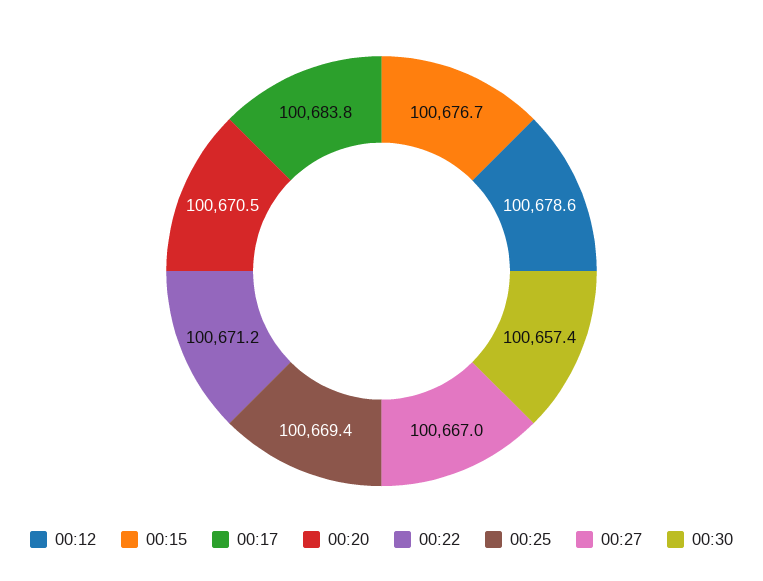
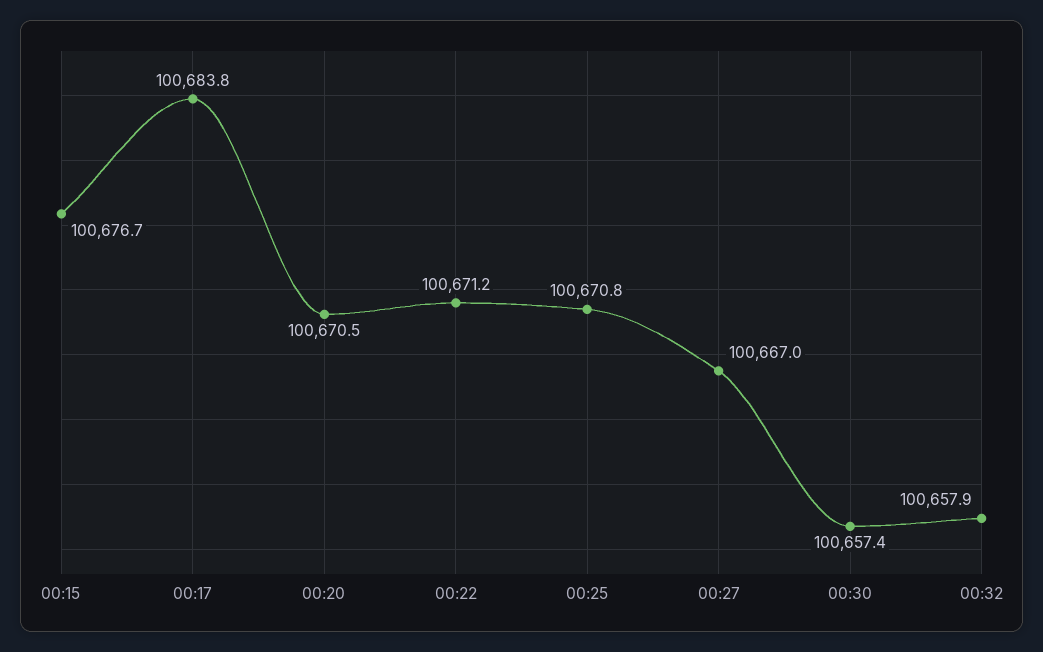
00:12: 100678.6 -> none
00:25: 100669.4 -> 100670.8
00:32: none -> 100657.9

